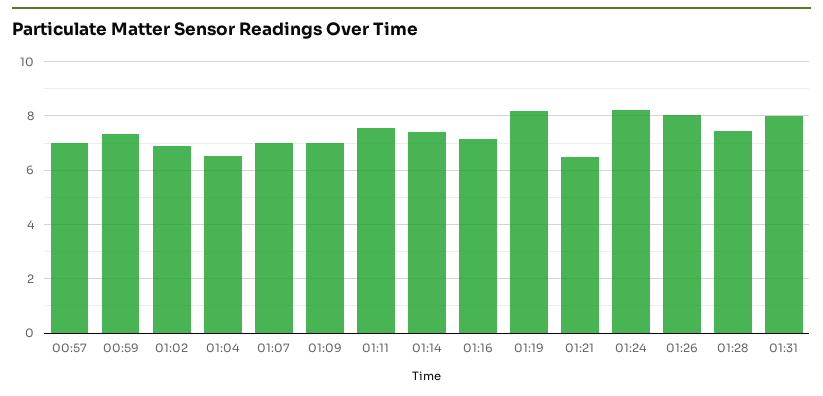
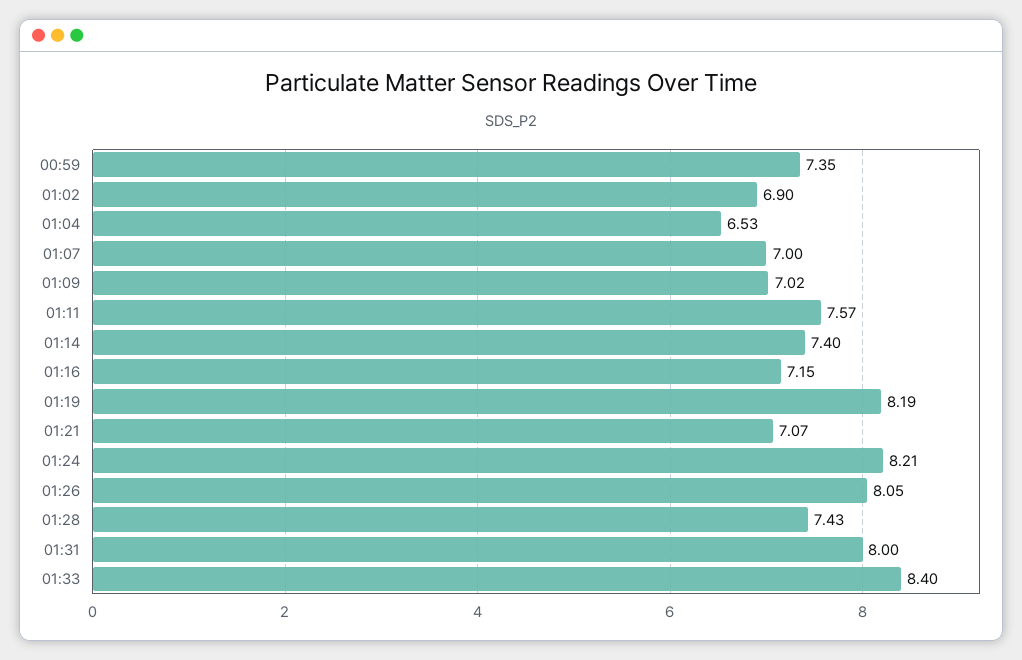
00:57: 7 -> none
01:21: 6.5 -> 7.07
01:33: none -> 8.4

